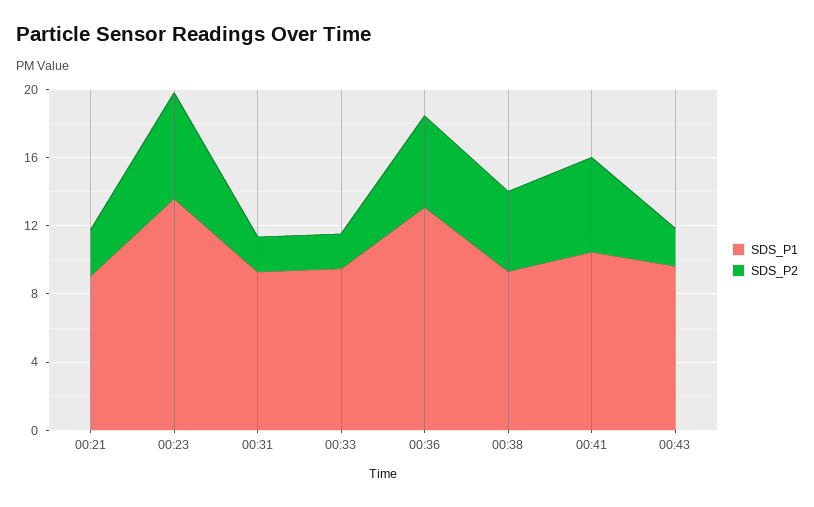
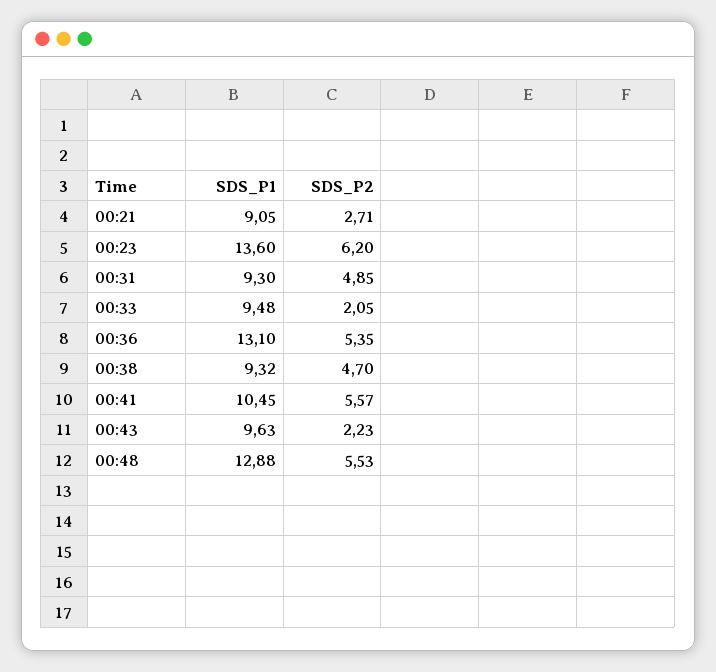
SDS_P2, 00:31: 2 -> 4.85
SDS_P1, 00:48: none -> 12.88
SDS_P2, 00:48: none -> 5.53

